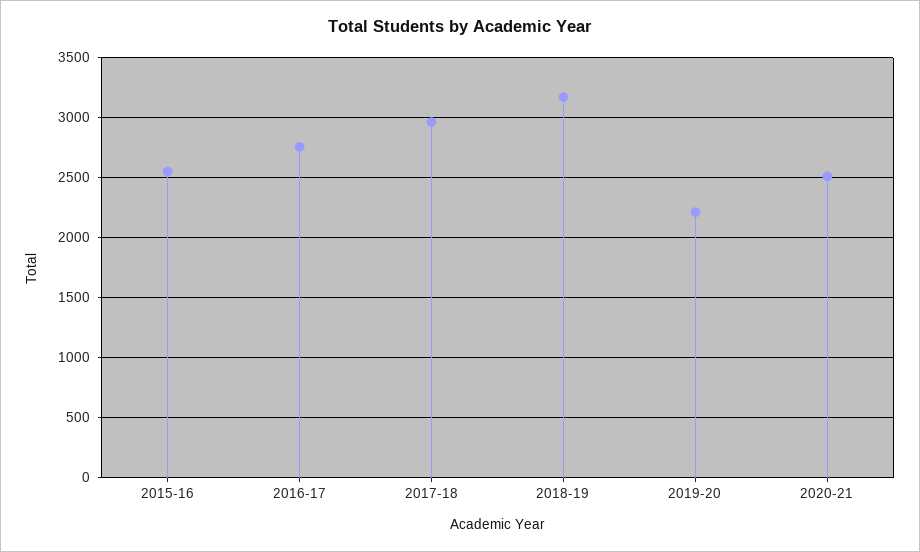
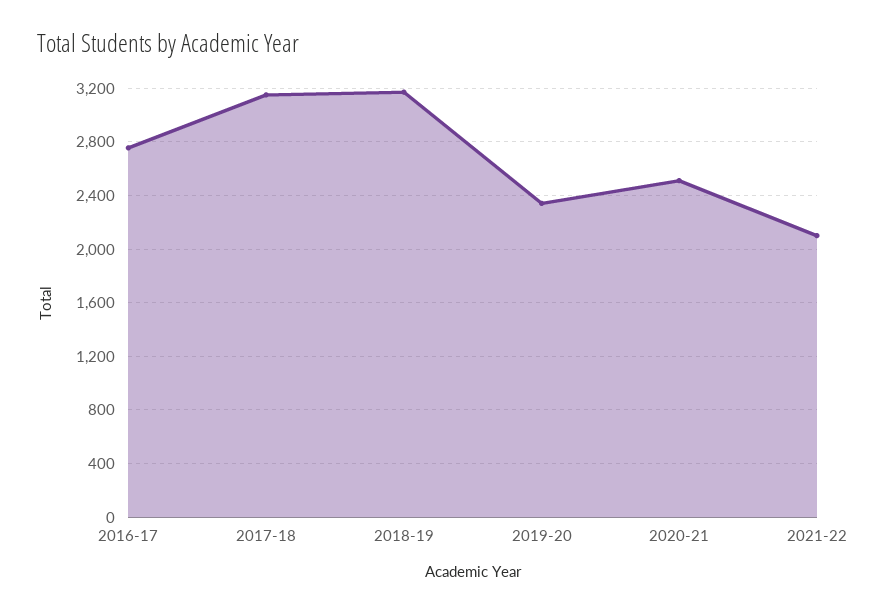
2015-16: 2550 -> none
2017-18: 2950 -> 3150
2019-20: 2200 -> 2350
2021-22: none -> 2100

